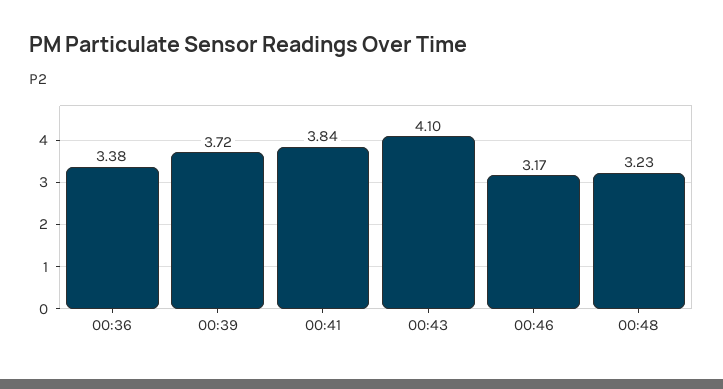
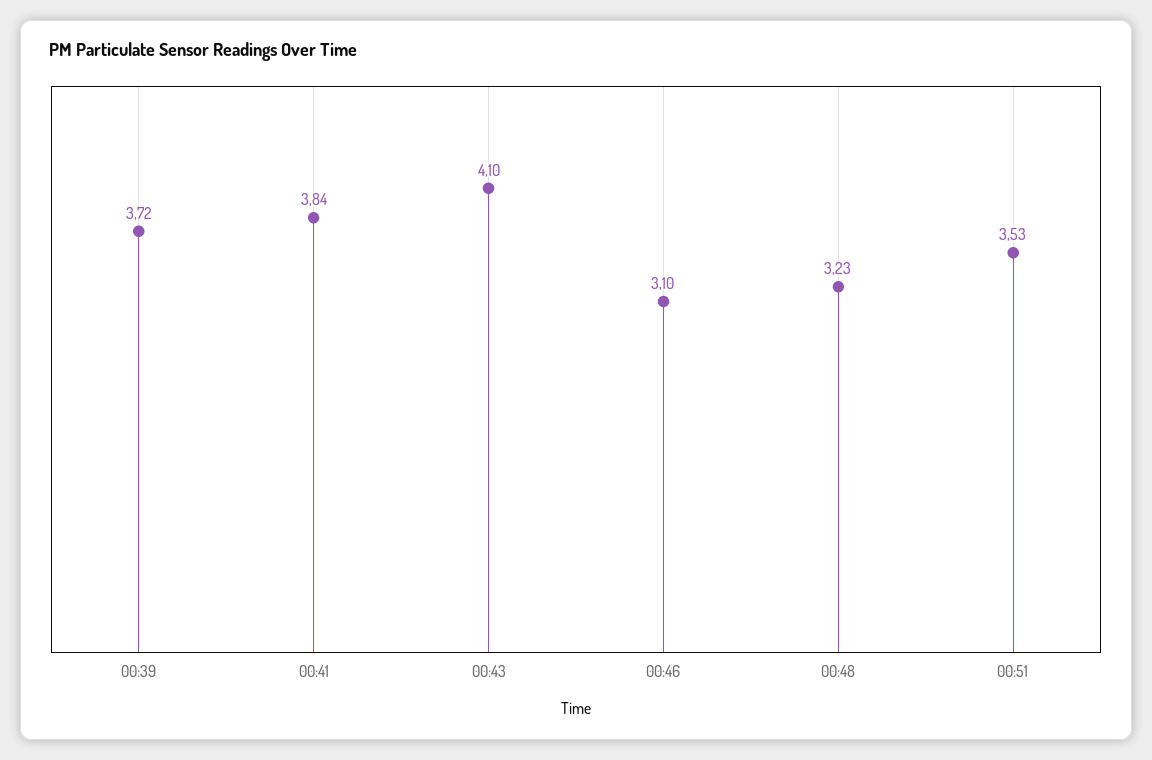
00:36: 3.38 -> none
00:46: 3.17 -> 3.1
00:51: none -> 3.53

